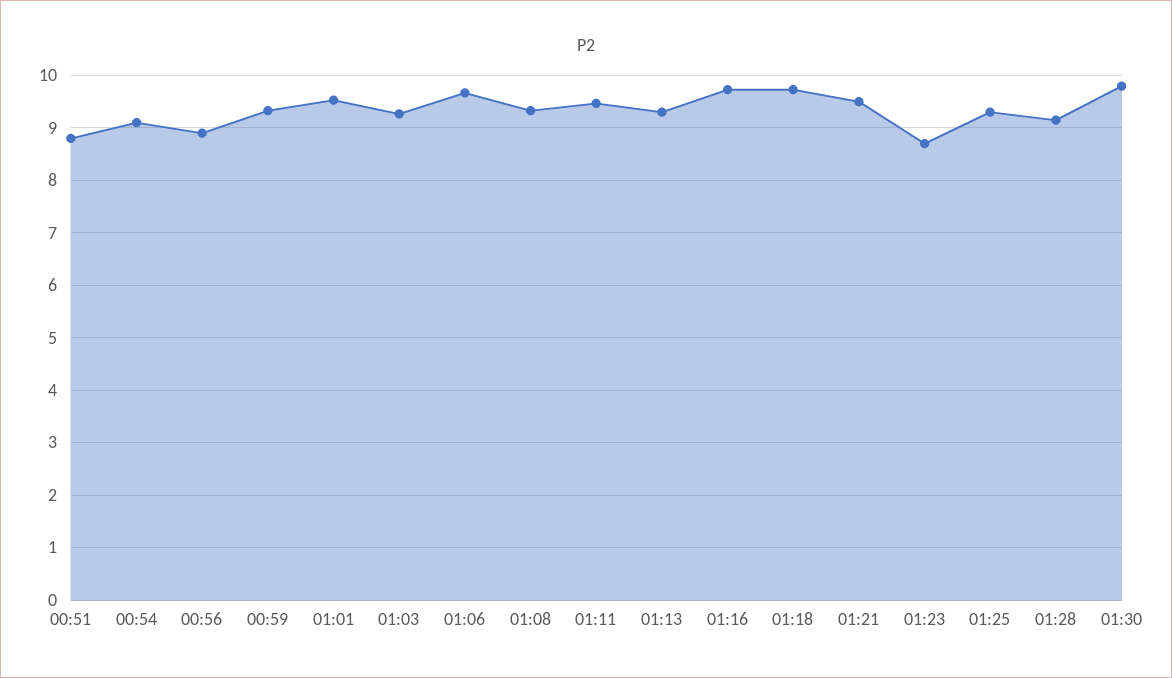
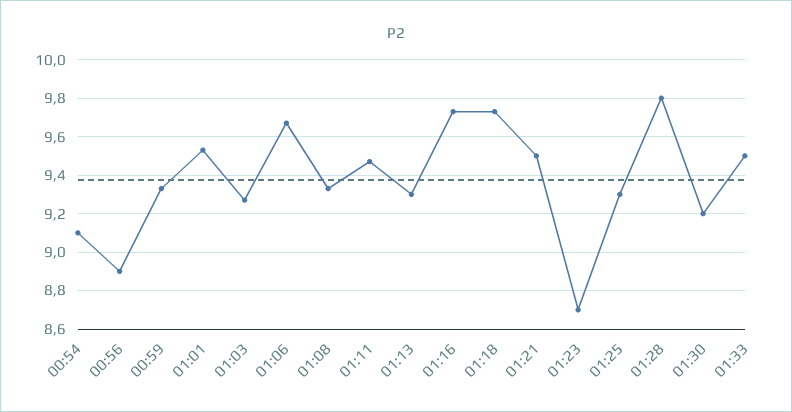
00:51: 8.8 -> none
01:28: 9.2 -> 9.8
01:30: 9.8 -> 9.2
01:33: none -> 9.5

